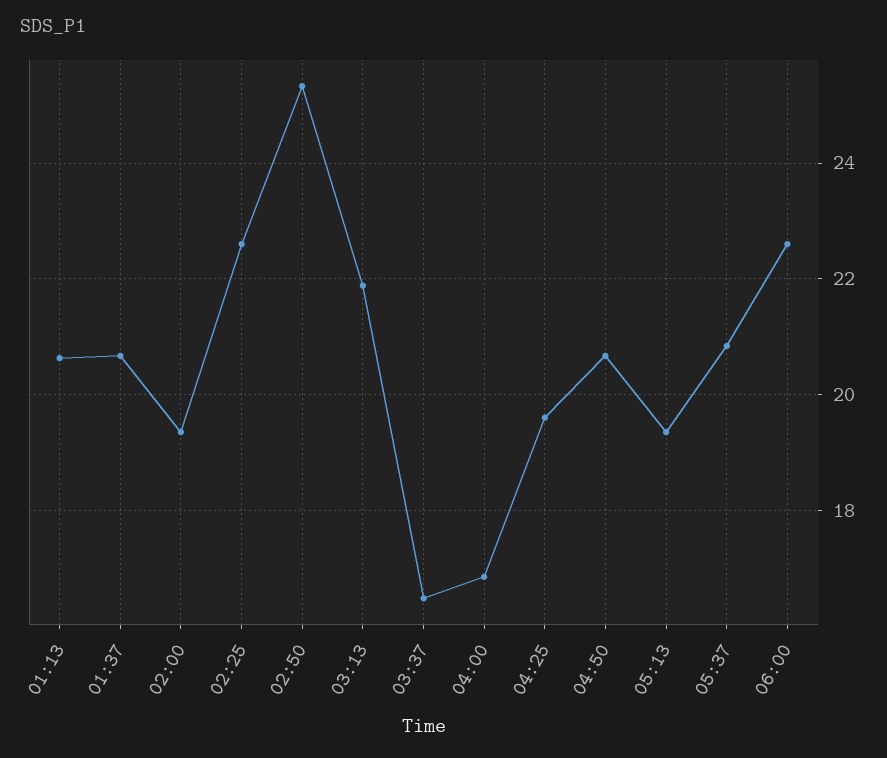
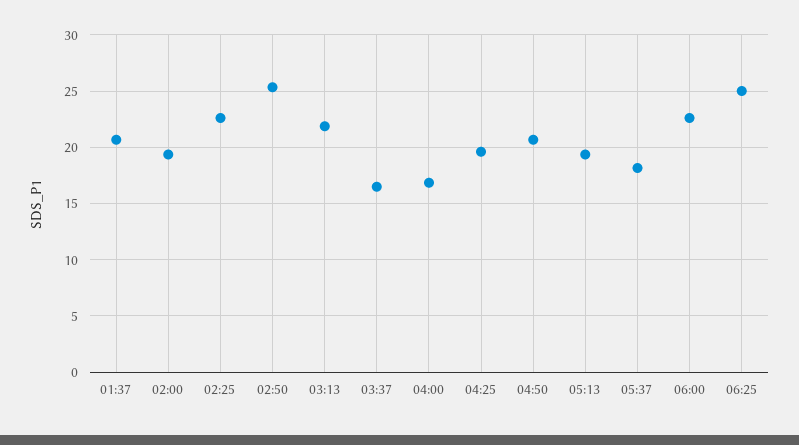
01:13: 20.6 -> none
05:37: 20.8 -> 18
06:25: none -> 25

